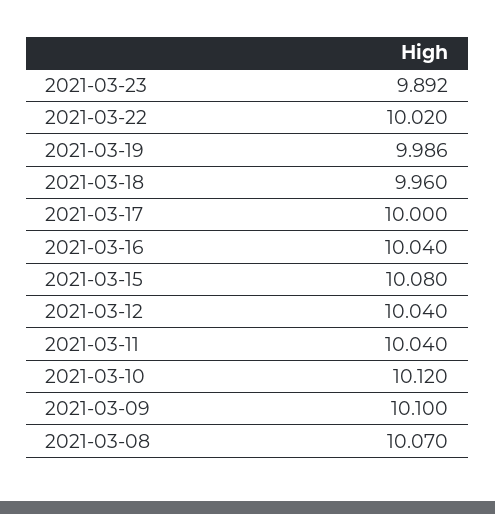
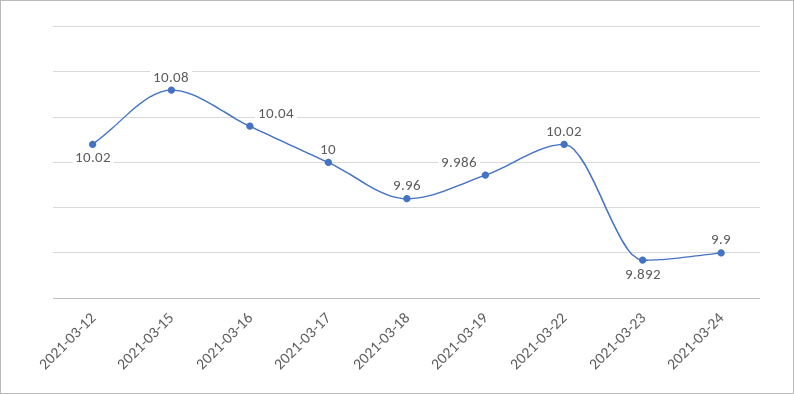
2021-03-12: 10.04 -> 10.02
2021-03-11: 10.04 -> none
2021-03-10: 10.12 -> none
2021-03-09: 10.1 -> none
2021-03-08: 10.07 -> none
2021-03-24: none -> 9.9

